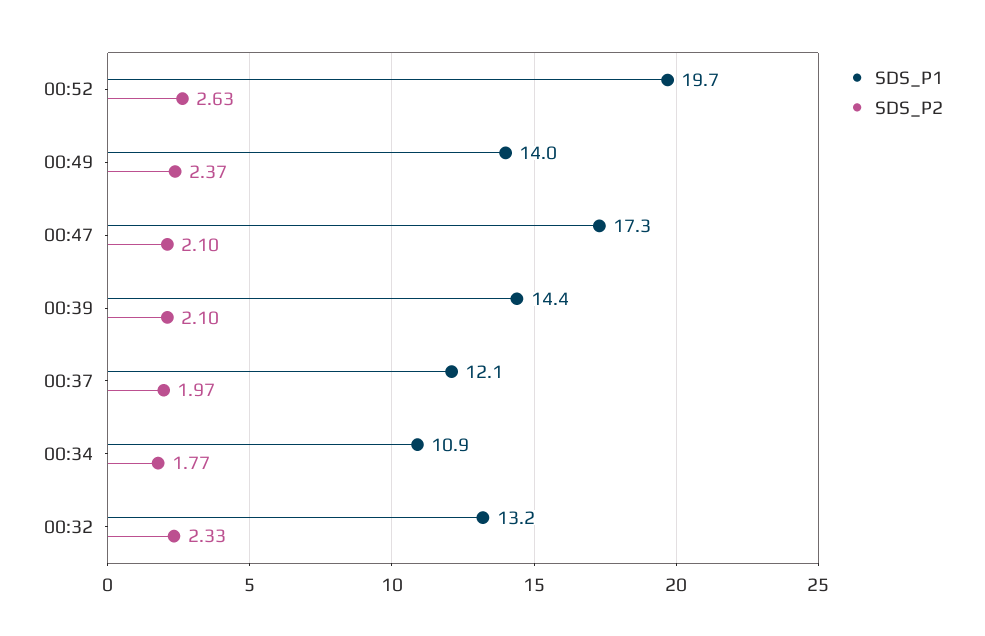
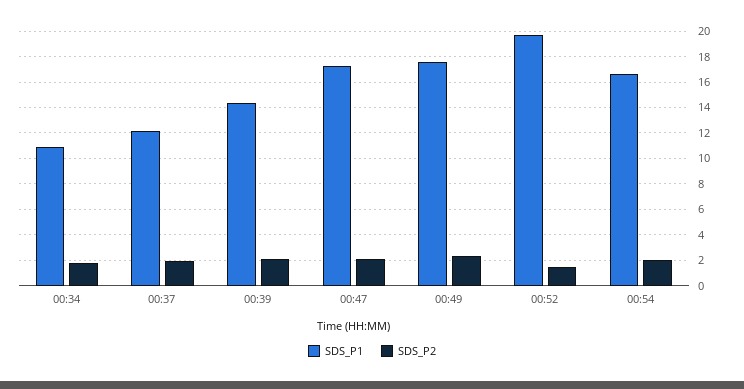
SDS_P2, 00:52: 2.63 -> 1.5
SDS_P1, 00:49: 14 -> 17.5
SDS_P1, 00:32: 13.2 -> none
SDS_P2, 00:32: 2.33 -> none
SDS_P1, 00:54: none -> 16.5
SDS_P2, 00:54: none -> 2

